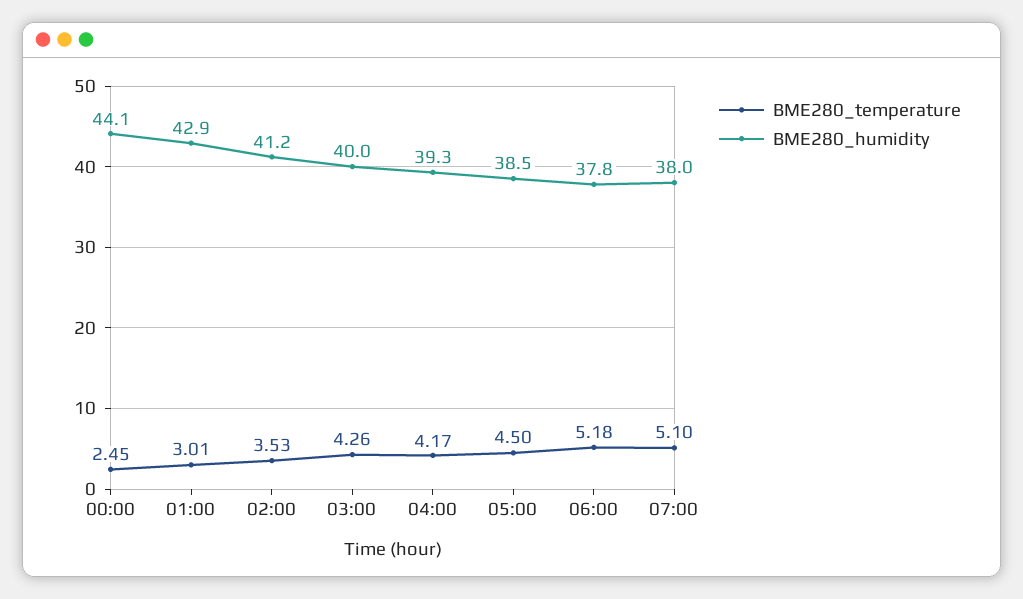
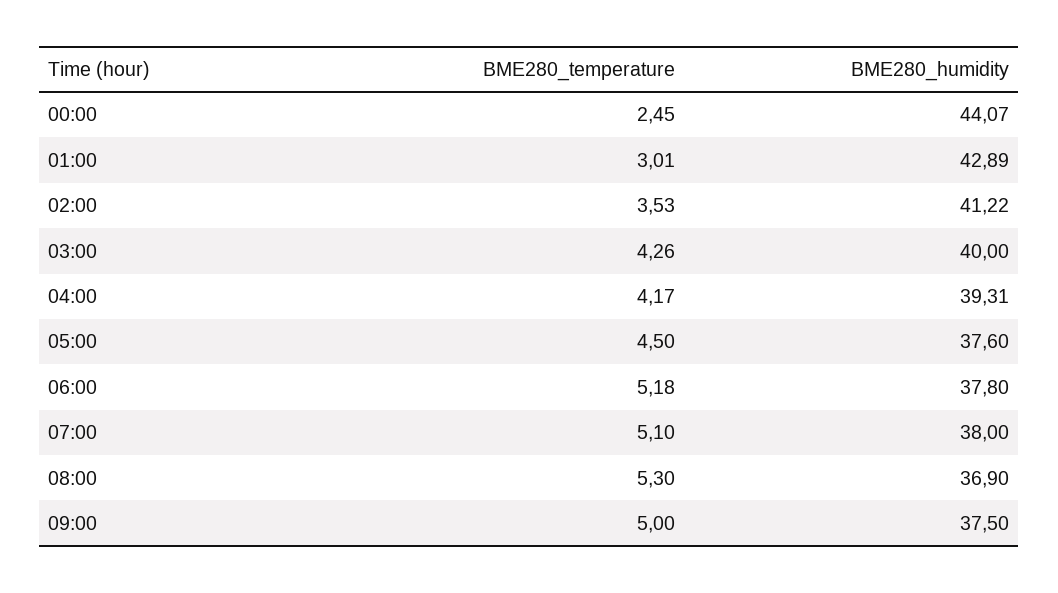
BME280_humidity, 05:00: 38.5 -> 37.6
BME280_temperature, 08:00: none -> 5.3
BME280_humidity, 08:00: none -> 36.9
BME280_temperature, 09:00: none -> 5
BME280_humidity, 09:00: none -> 37.5

